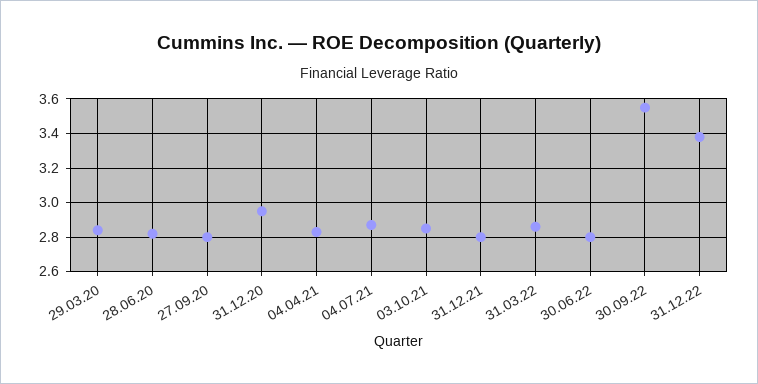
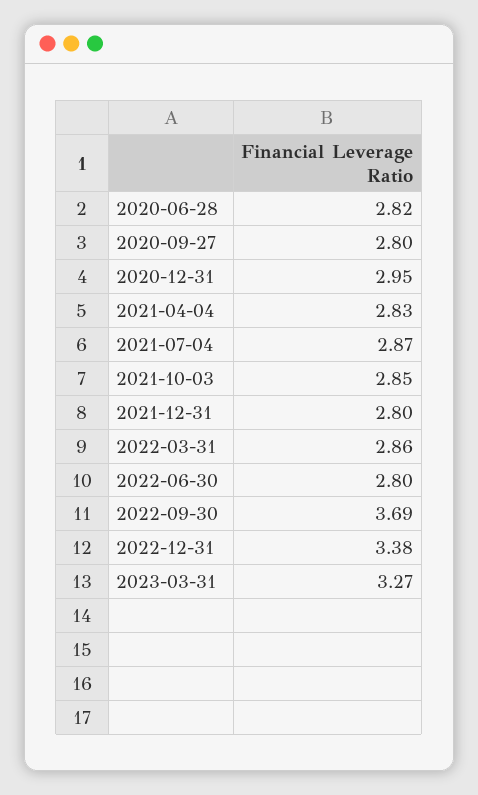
29.03.20: 2.85 -> none
30.09.22: 3.55 -> 3.69
2023-03-31: none -> 3.27

